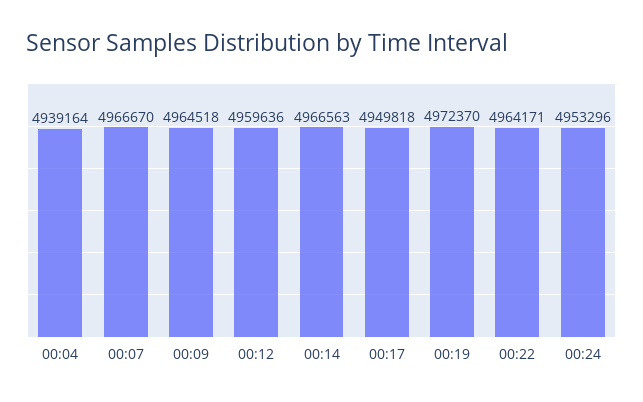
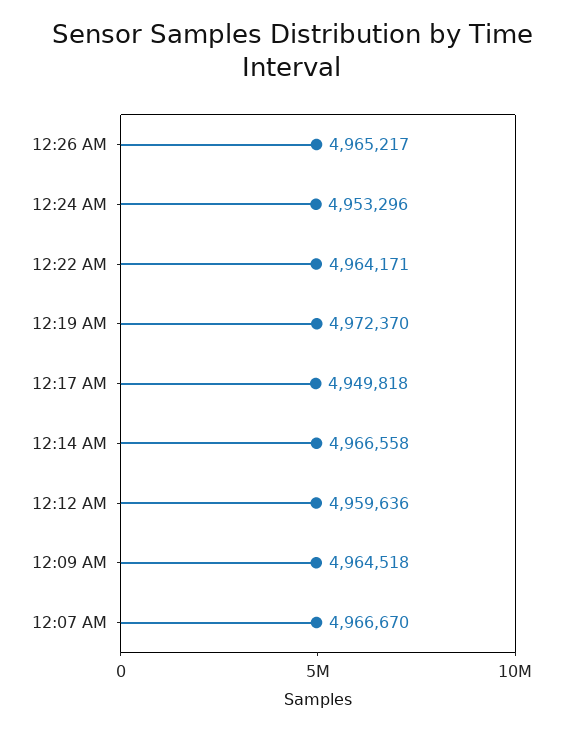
00:04: 4939164 -> none
00:14: 4966563 -> 4966558
12:26 AM: none -> 4965217

